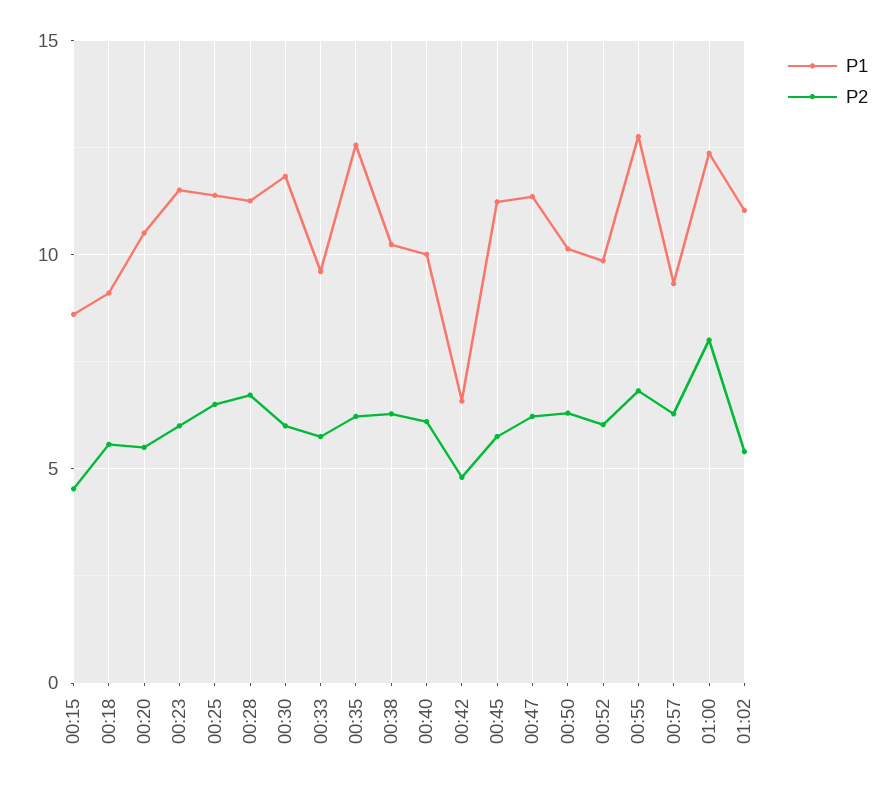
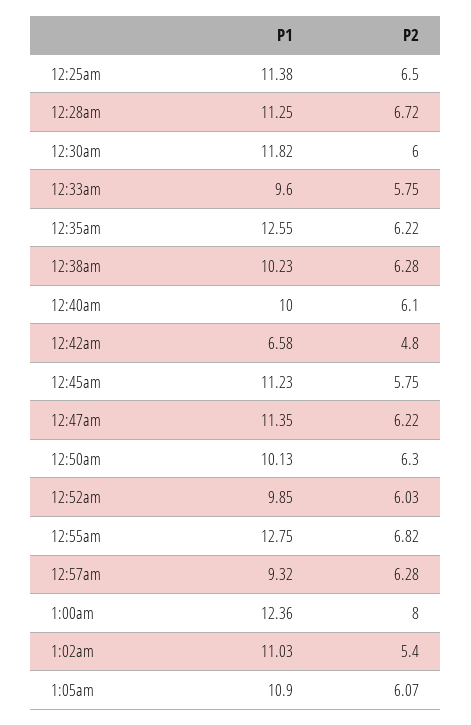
P1, 00:15: 8.5 -> none
P2, 00:15: 4.5 -> none
P1, 00:18: 9 -> none
P2, 00:18: 5.5 -> none
P1, 00:20: 10.5 -> none
P2, 00:20: 5.5 -> none
P1, 00:23: 11.5 -> none
P2, 00:23: 6 -> none
P1, 1:05am: none -> 10.9
P2, 1:05am: none -> 6.07

